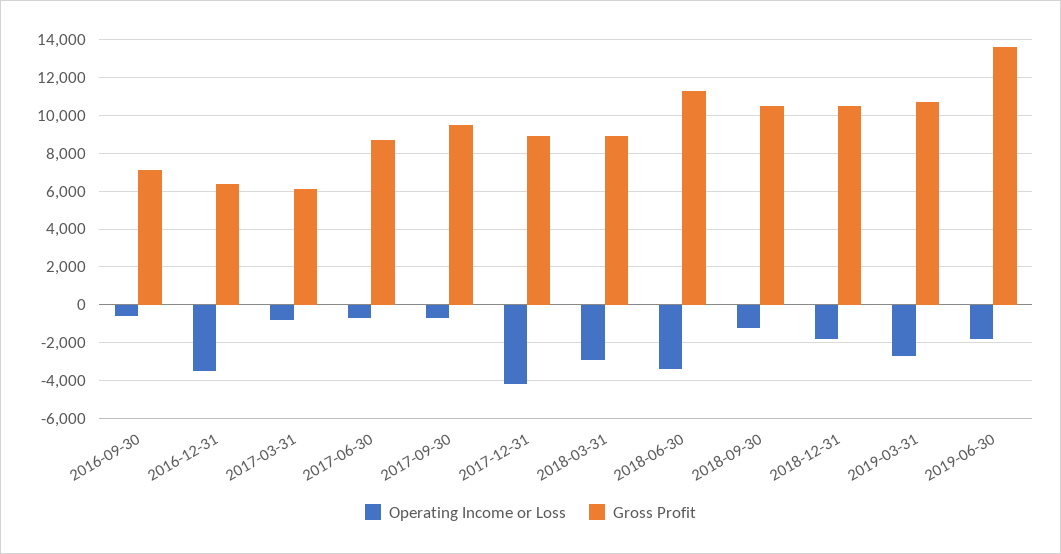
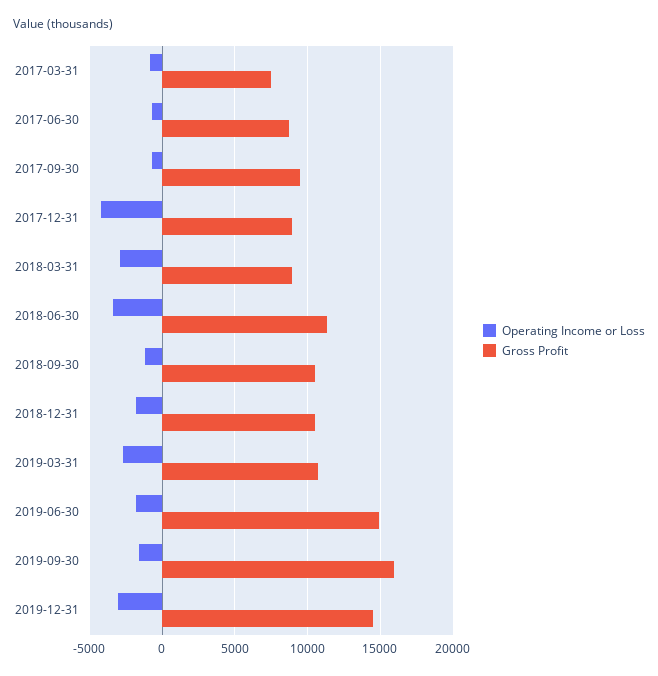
Operating Income or Loss, 2016-09-30: -500 -> none
Gross Profit, 2016-09-30: 7000 -> none
Operating Income or Loss, 2016-12-31: -3500 -> none
Gross Profit, 2016-12-31: 6500 -> none
Gross Profit, 2017-03-31: 6000 -> 7500
Gross Profit, 2019-06-30: 13500 -> 15000
Operating Income or Loss, 2019-09-30: none -> -1500
Gross Profit, 2019-09-30: none -> 16000
Operating Income or Loss, 2019-12-31: none -> -3000
Gross Profit, 2019-12-31: none -> 14500

